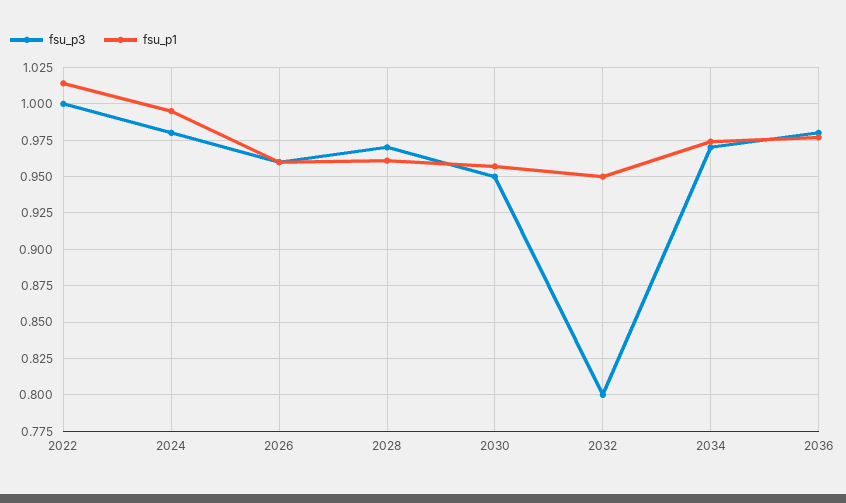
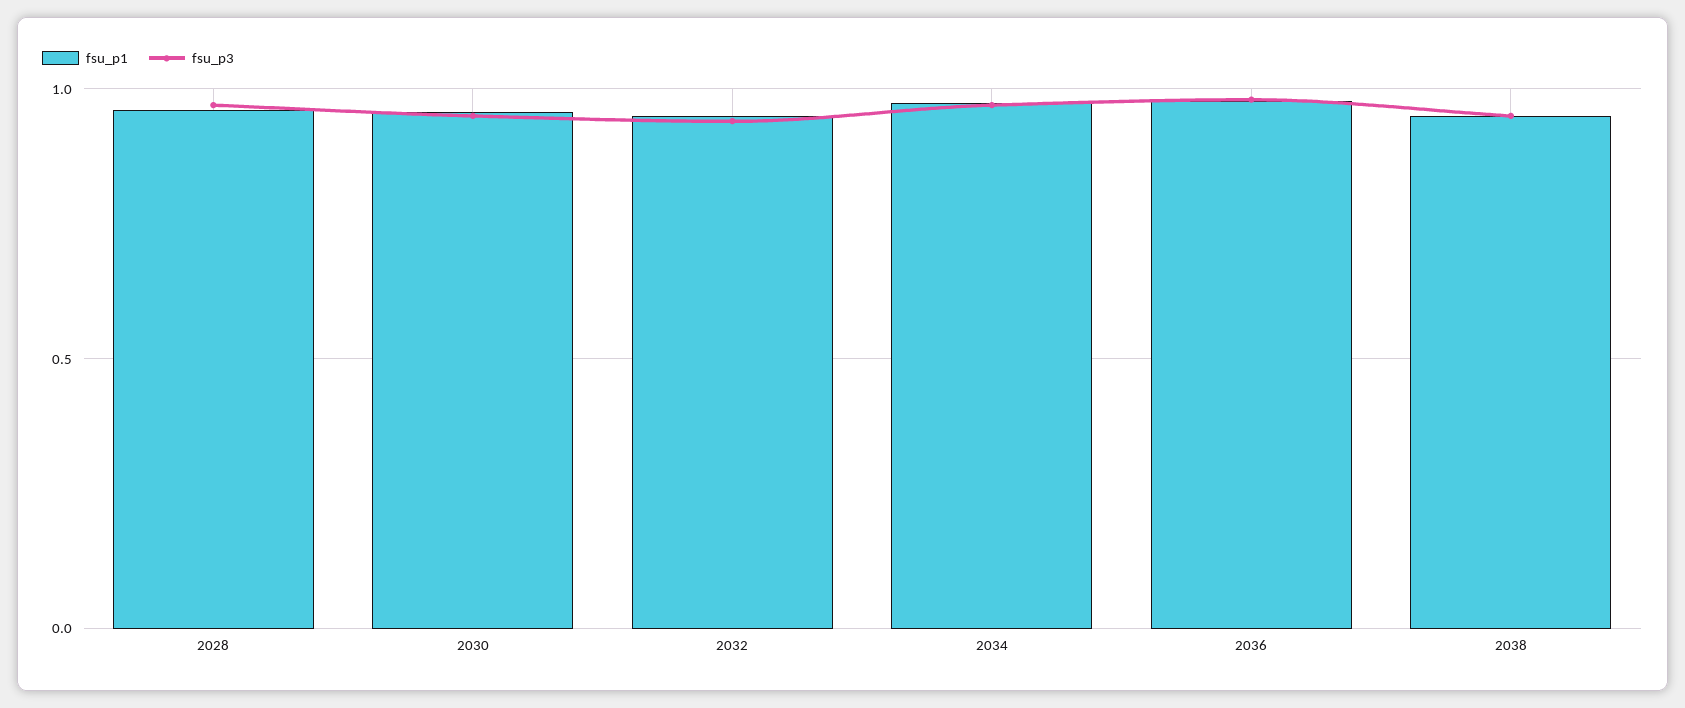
fsu_p3, 2022: 1 -> none
fsu_p1, 2022: 1.015 -> none
fsu_p3, 2024: 0.98 -> none
fsu_p1, 2024: 0.995 -> none
fsu_p3, 2026: 0.96 -> none
fsu_p1, 2026: 0.96 -> none
fsu_p3, 2032: 0.8 -> 0.95
fsu_p1, 2038: none -> 0.95
fsu_p3, 2038: none -> 0.95

